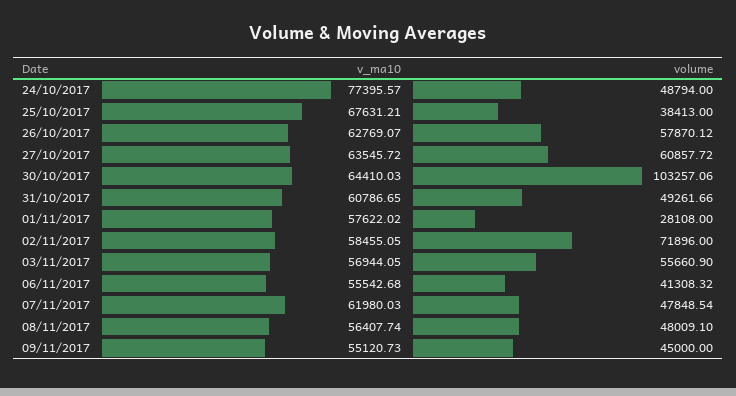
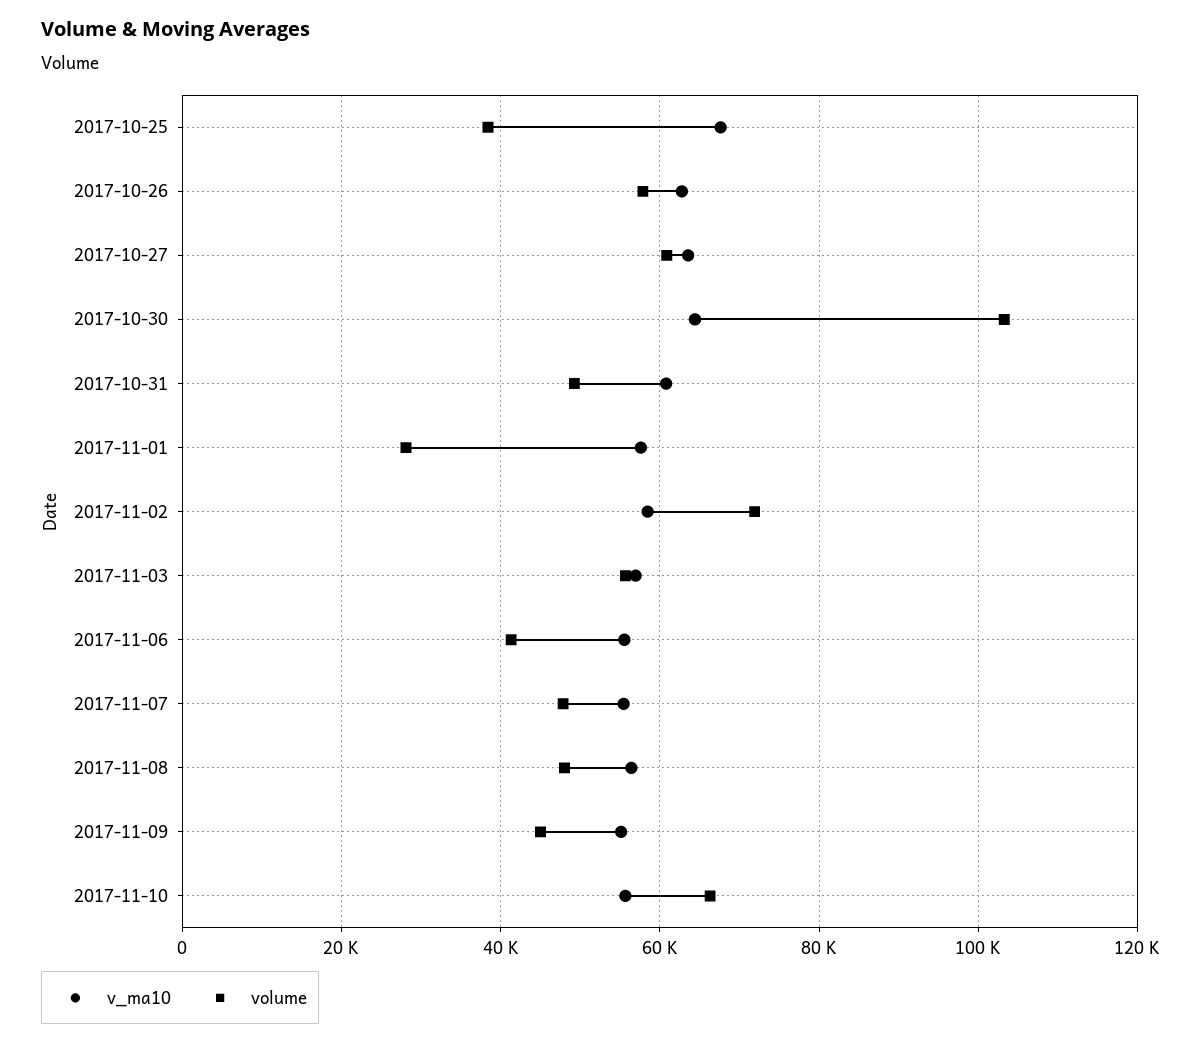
v_ma10, 24/10/2017: 77395.57 -> none
volume, 24/10/2017: 48794 -> none
v_ma10, 07/11/2017: 61980.03 -> 56000
v_ma10, 2017-11-10: none -> 56000
volume, 2017-11-10: none -> 66000

